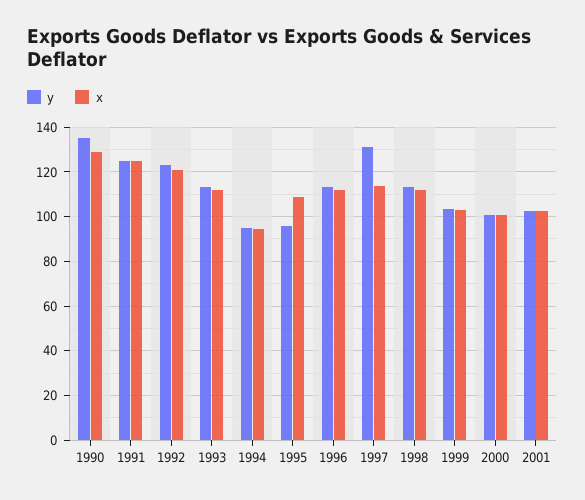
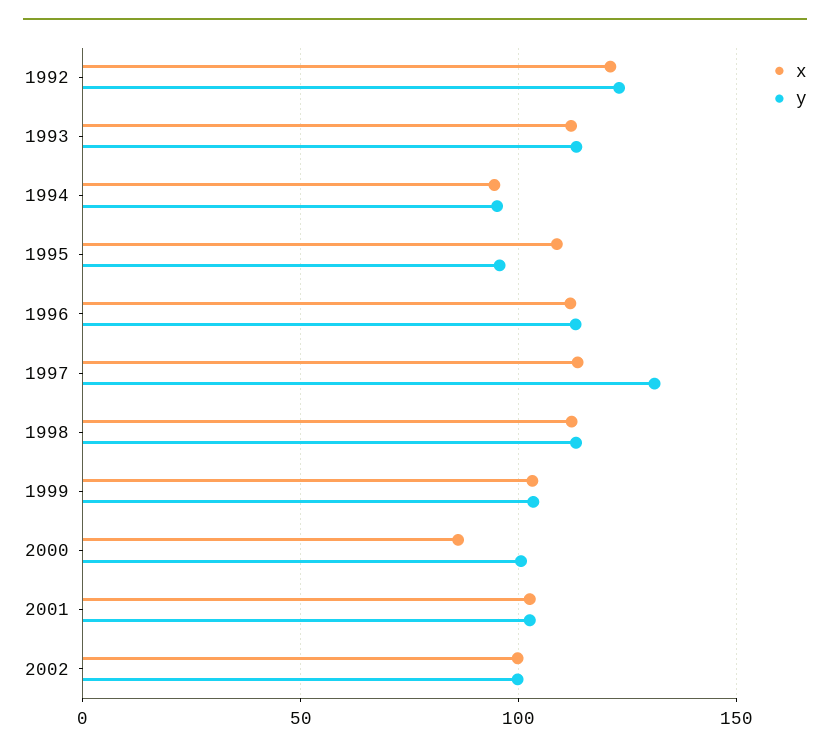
y, 1990: 135 -> none
x, 1990: 130 -> none
y, 1991: 125 -> none
x, 1991: 125 -> none
x, 2000: 100 -> 85
x, 2002: none -> 100
y, 2002: none -> 100

